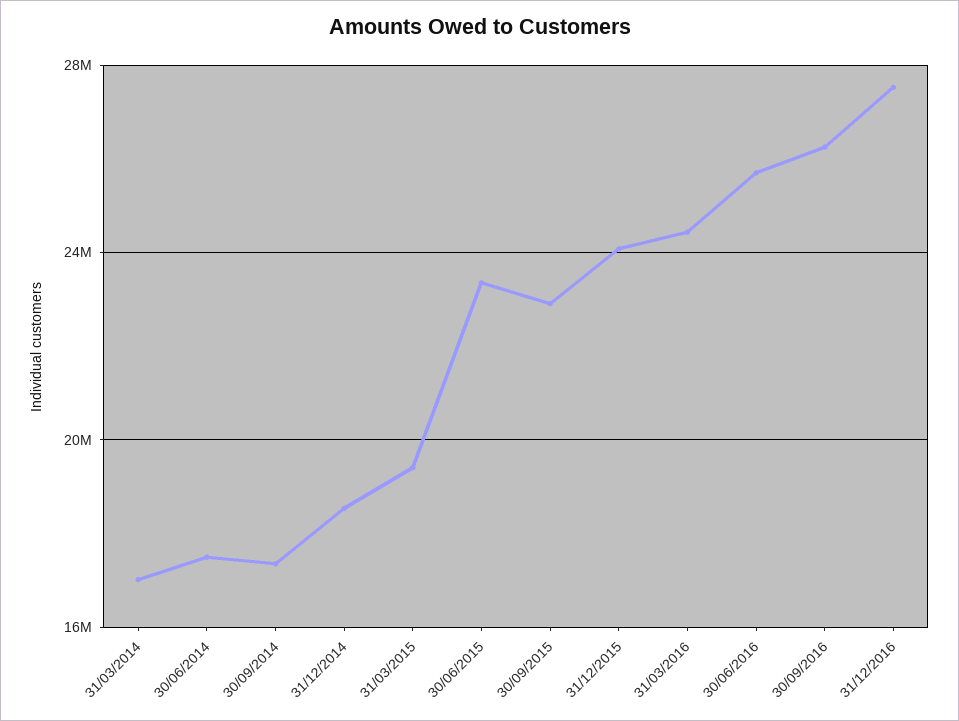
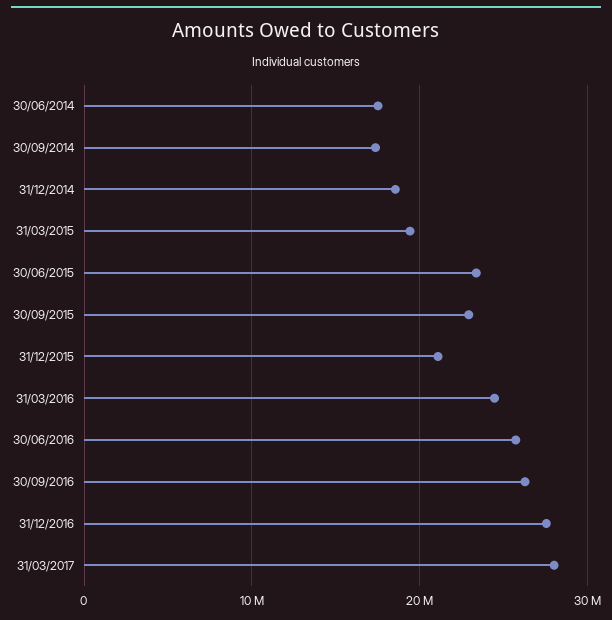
31/03/2014: 17000000 -> none
31/12/2015: 24000000 -> 21000000
31/03/2017: none -> 28000000

